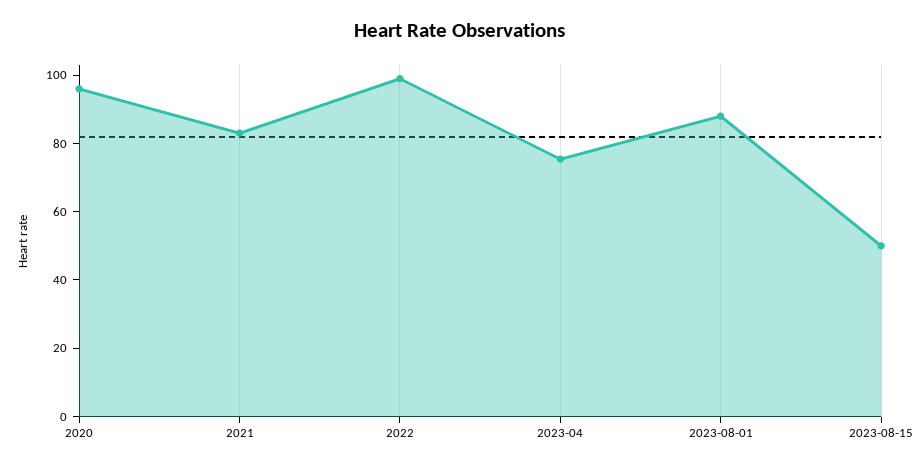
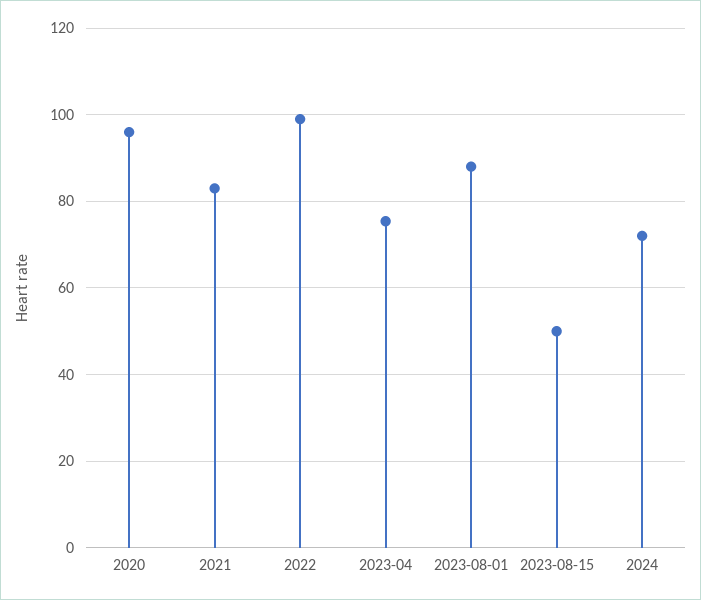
2024: none -> 72

